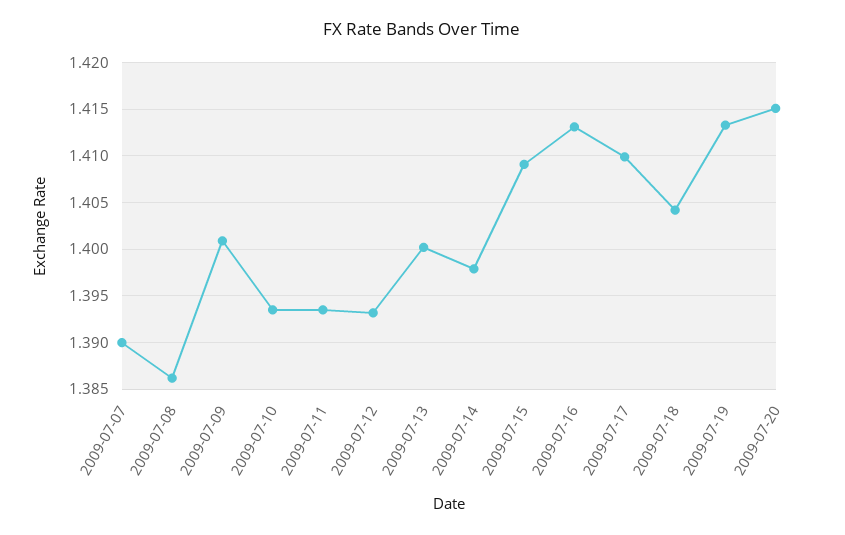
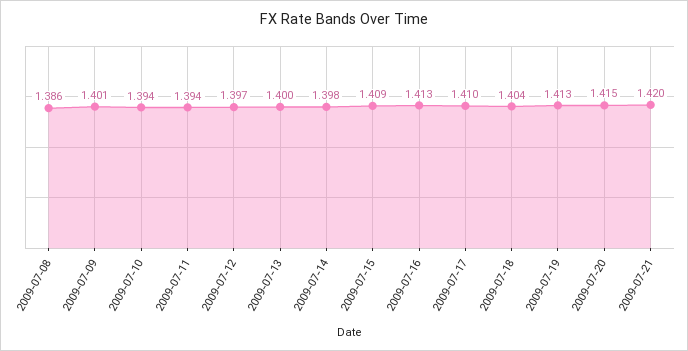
2009-07-07: 1.39 -> none
2009-07-12: 1.393 -> 1.397
2009-07-21: none -> 1.42

